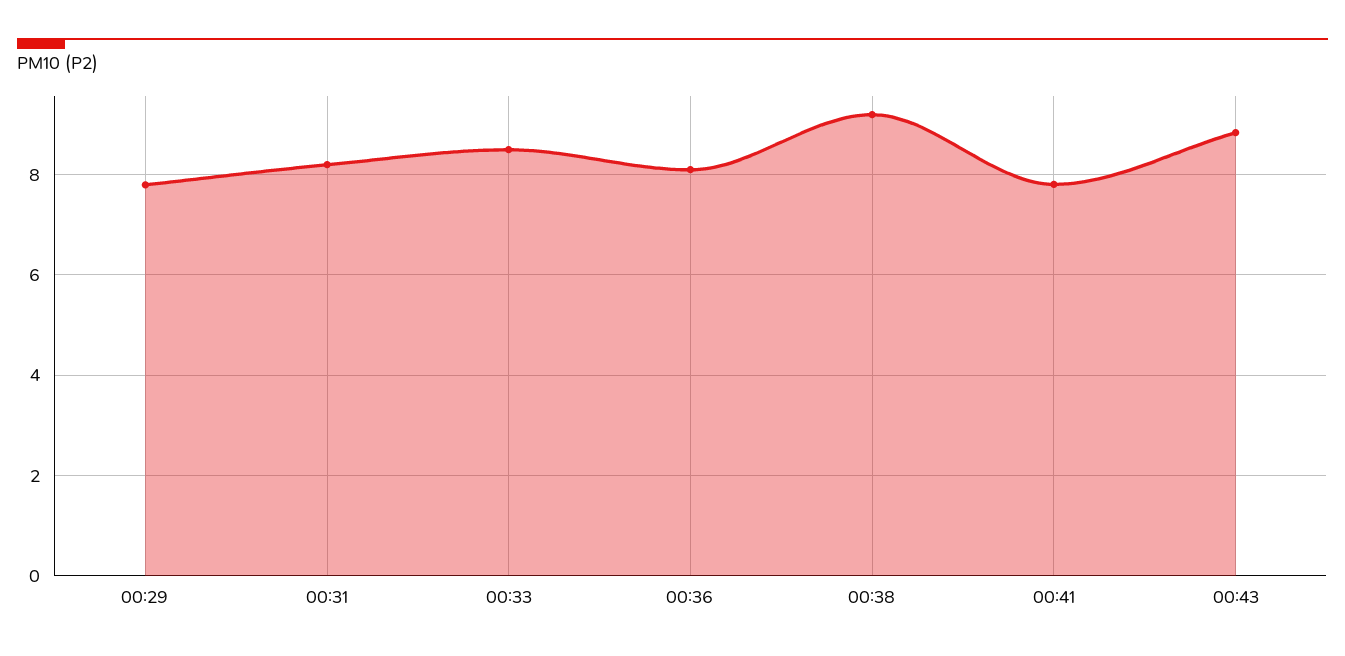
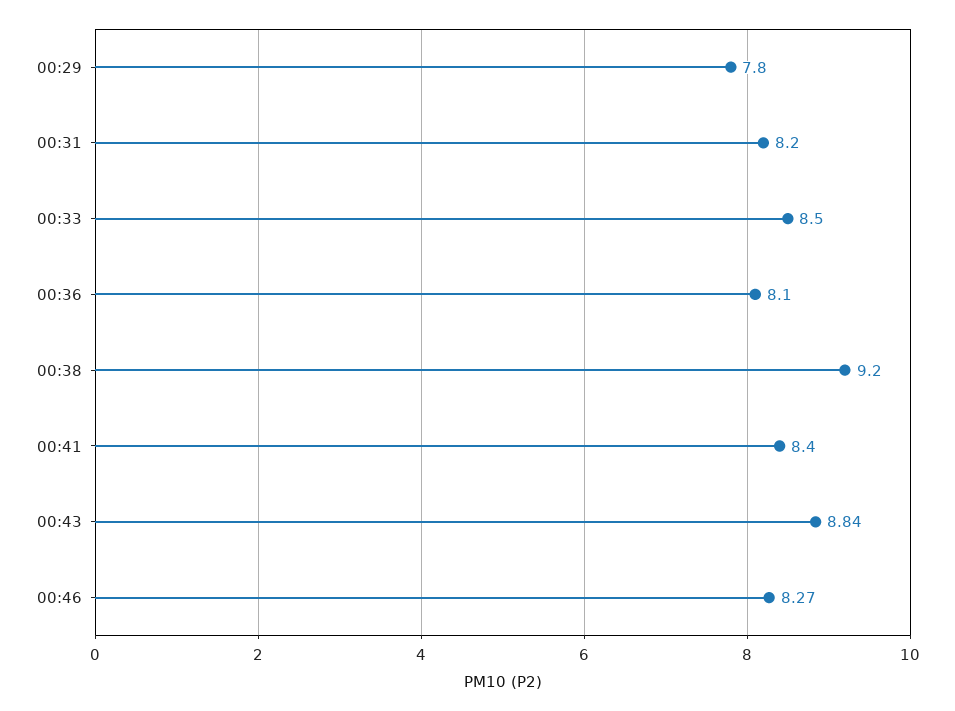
00:41: 7.8 -> 8.4
00:46: none -> 8.27

